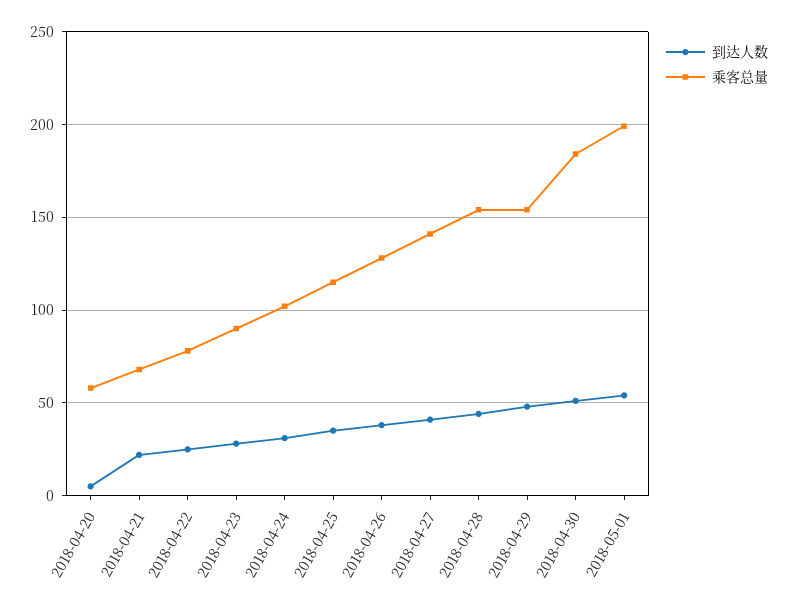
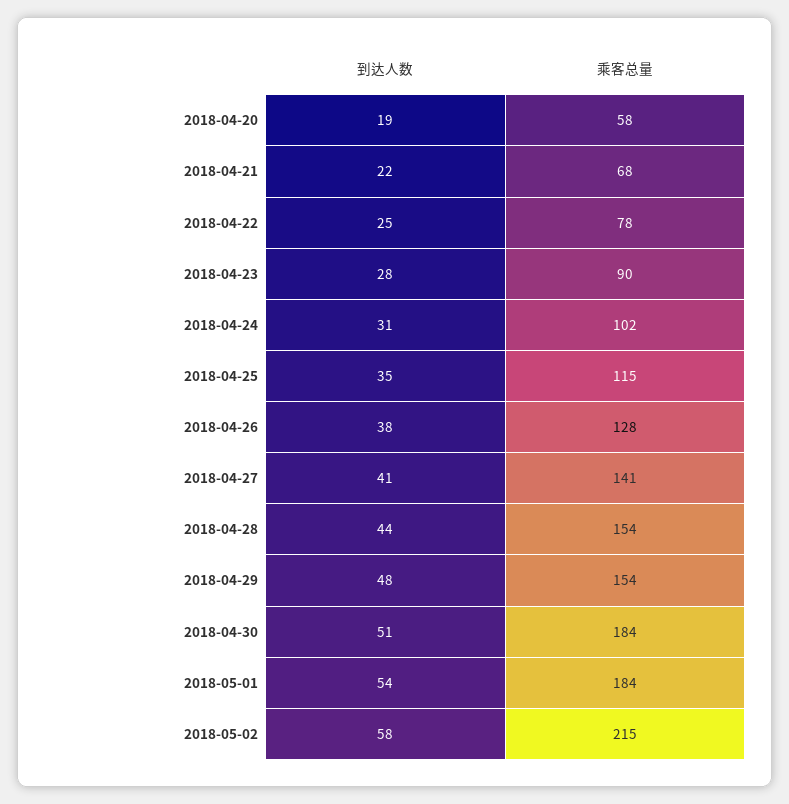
到达人数, 2018-04-20: 5 -> 19
乘客总量, 2018-05-01: 200 -> 184
到达人数, 2018-05-02: none -> 58
乘客总量, 2018-05-02: none -> 215

